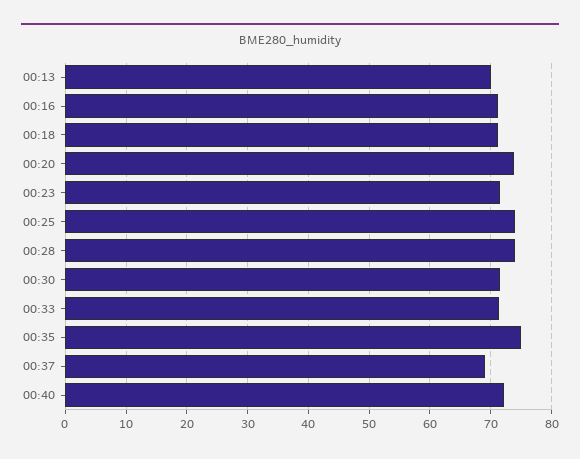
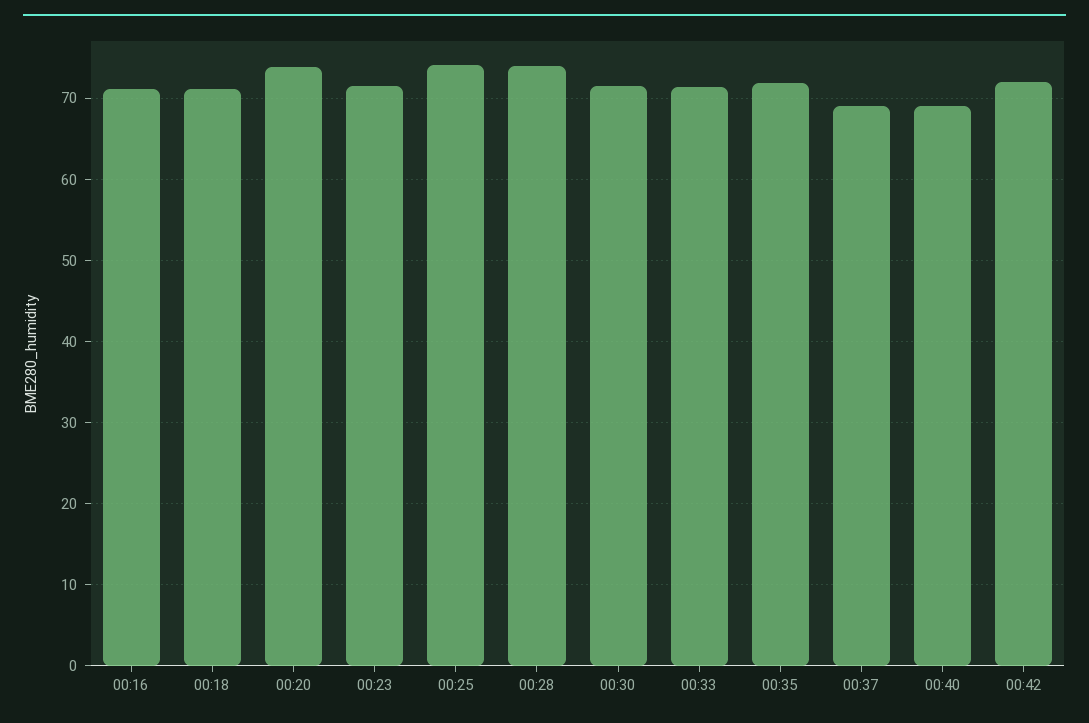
00:13: 70 -> none
00:35: 75 -> 72
00:40: 72 -> 69
00:42: none -> 72

